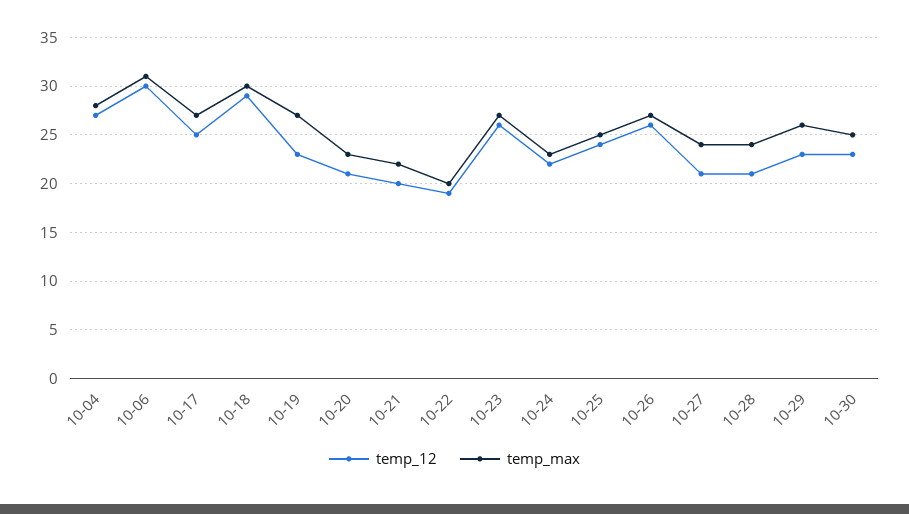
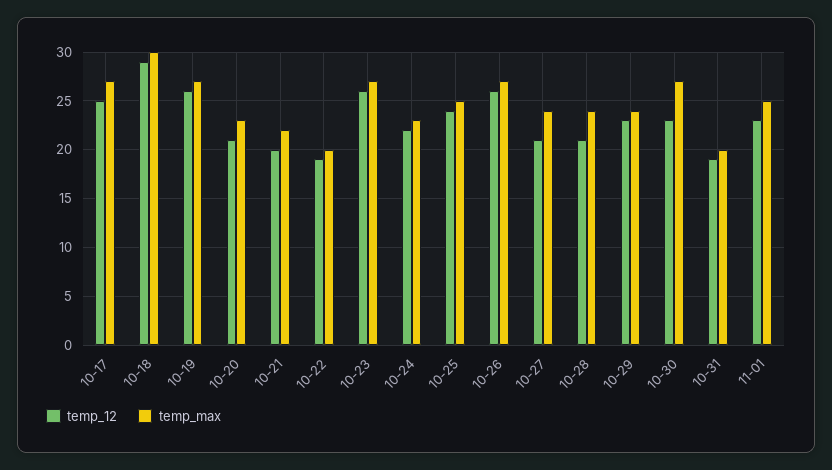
temp_12, 10-04: 27 -> none
temp_max, 10-04: 28 -> none
temp_12, 10-06: 30 -> none
temp_max, 10-06: 31 -> none
temp_12, 10-19: 23 -> 26
temp_max, 10-29: 26 -> 24
temp_max, 10-30: 25 -> 27
temp_12, 10-31: none -> 19
temp_max, 10-31: none -> 20
temp_12, 11-01: none -> 23
temp_max, 11-01: none -> 25

